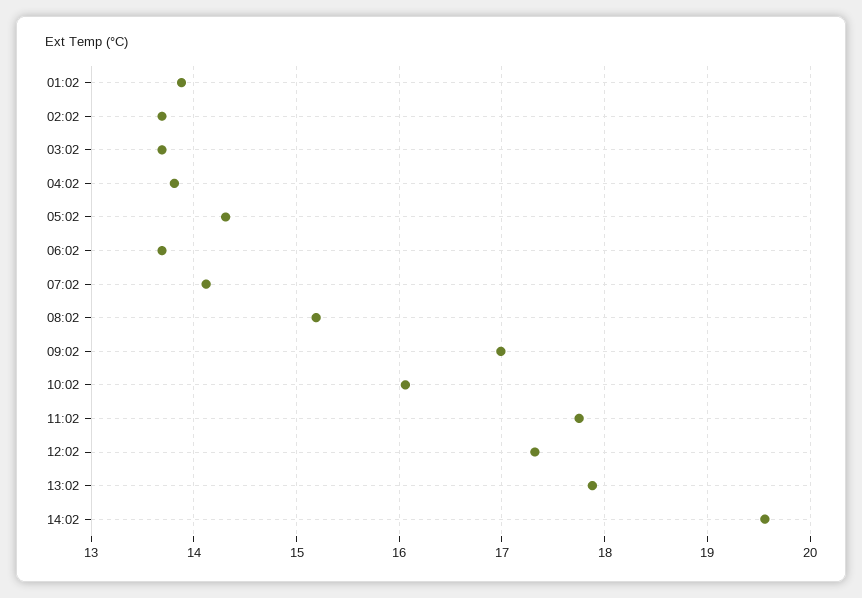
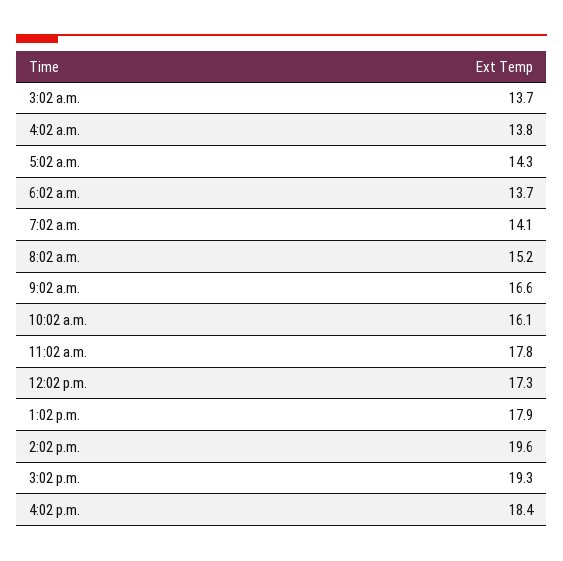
01:02: 13.9 -> none
02:02: 13.7 -> none
09:02: 17 -> 16.6
3:02 p.m.: none -> 19.3
4:02 p.m.: none -> 18.4

